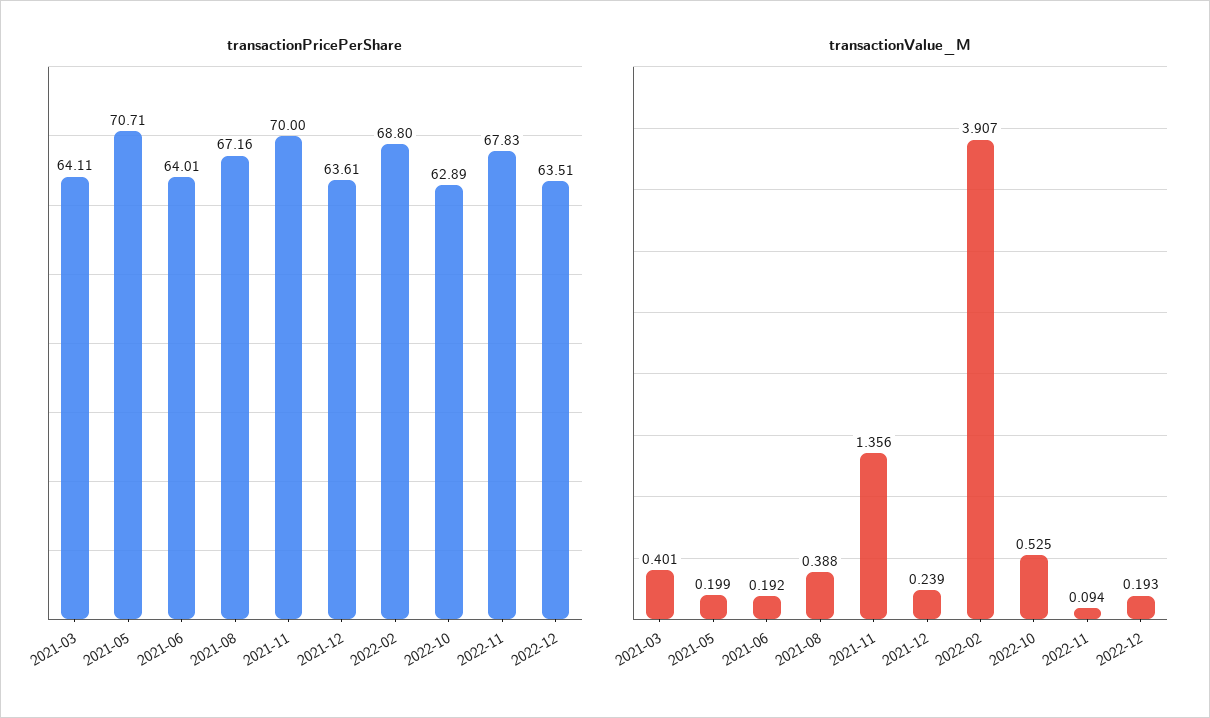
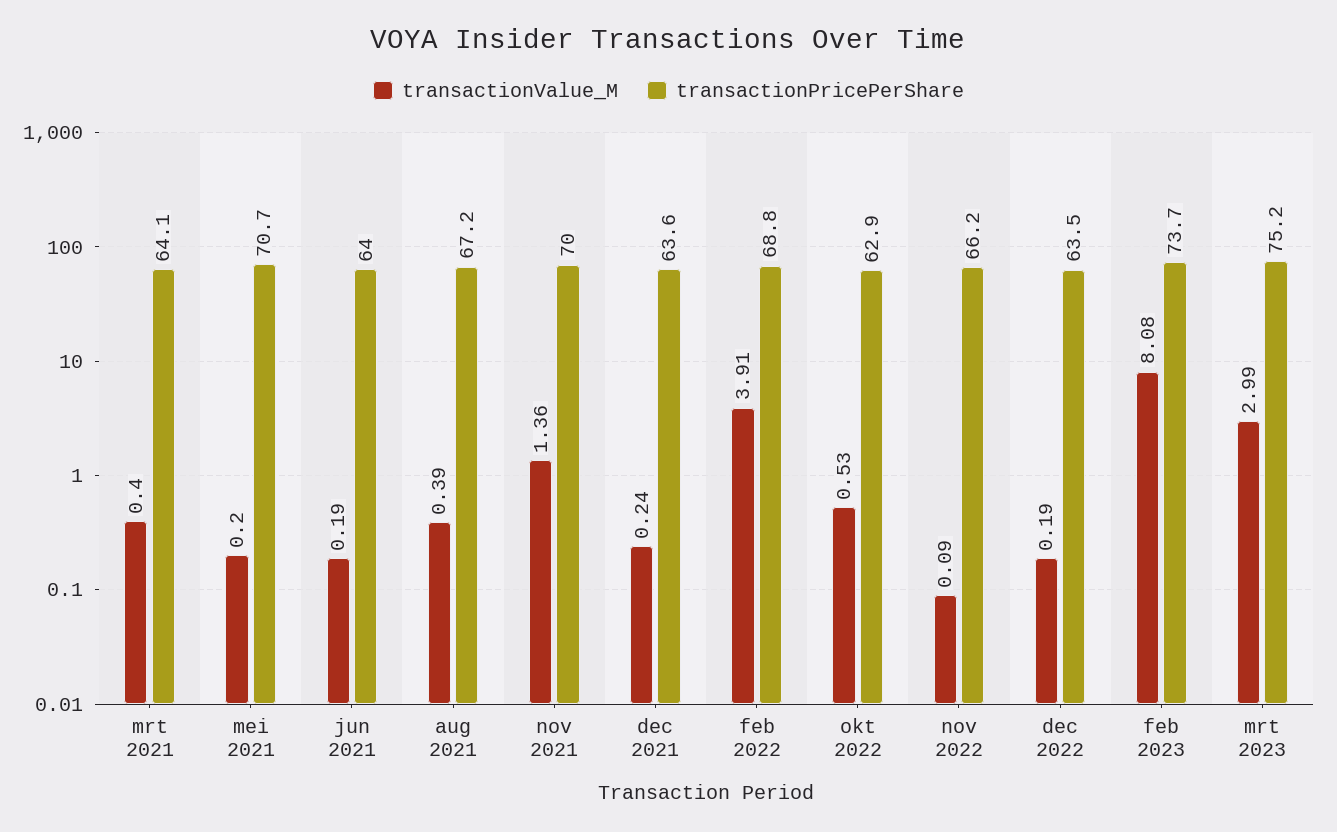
transactionPricePerShare, 2022-11: 67.83 -> 66.2
transactionValue_M, feb 2023: none -> 8.08
transactionPricePerShare, feb 2023: none -> 73.7
transactionValue_M, mrt 2023: none -> 2.99
transactionPricePerShare, mrt 2023: none -> 75.2

